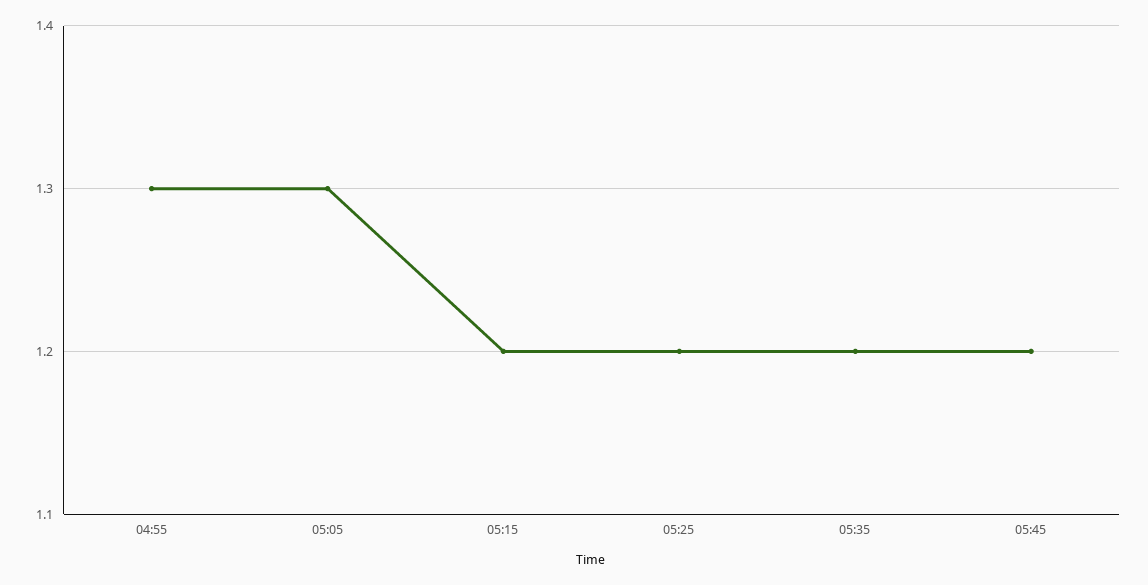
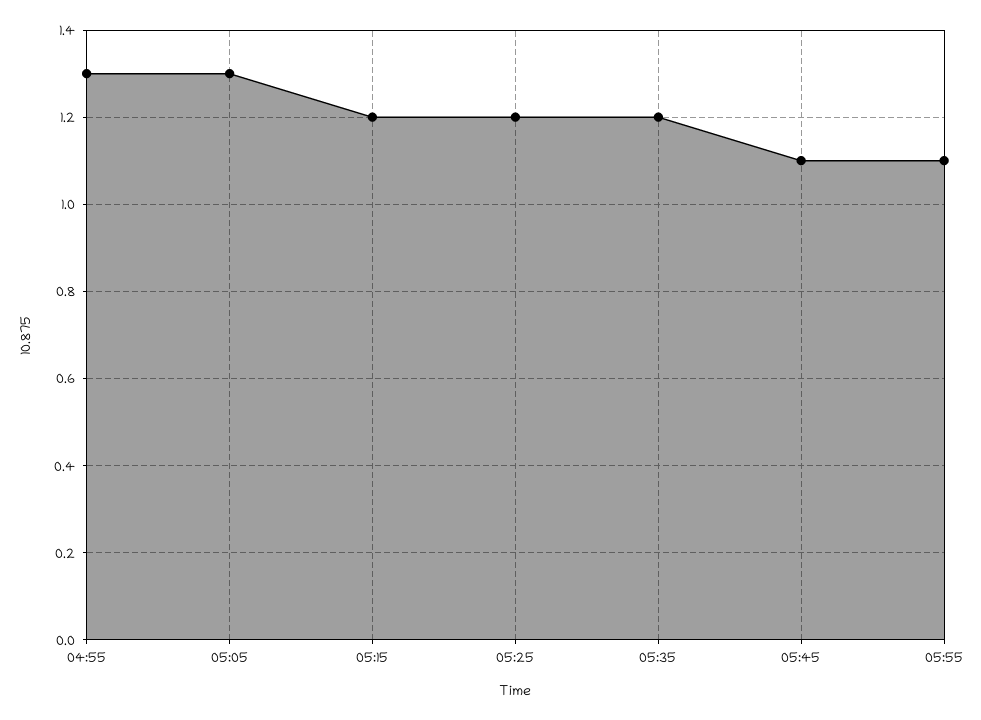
05:45: 1.2 -> 1.1
05:55: none -> 1.1

